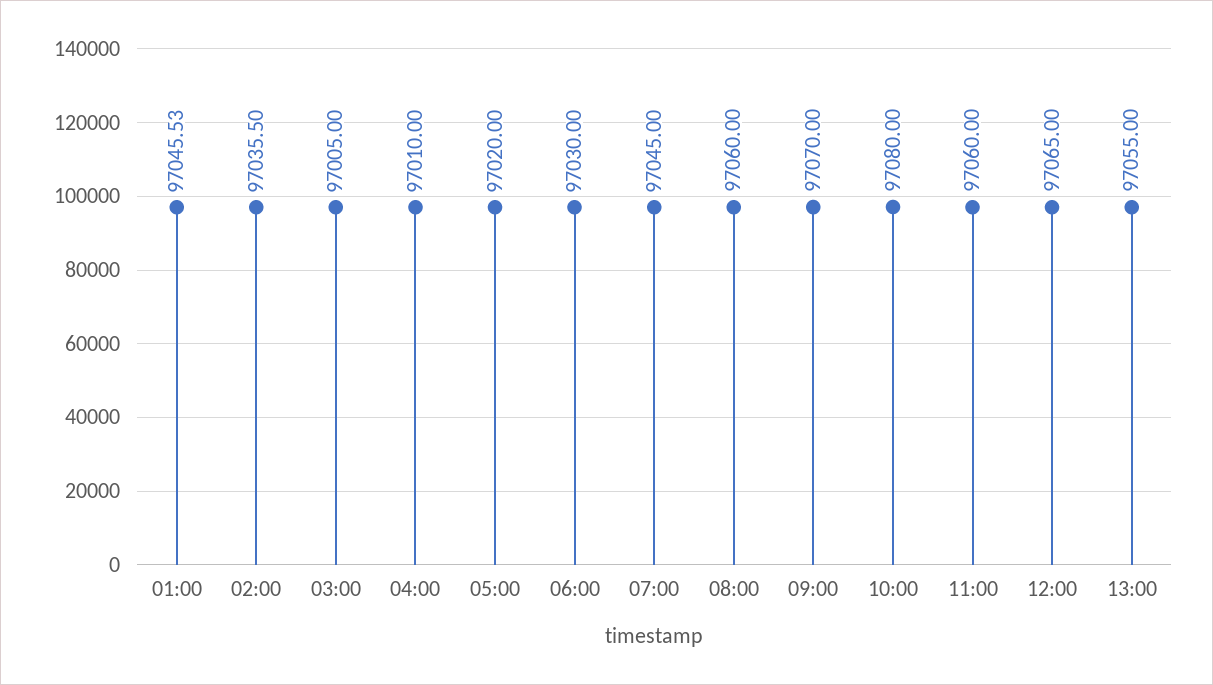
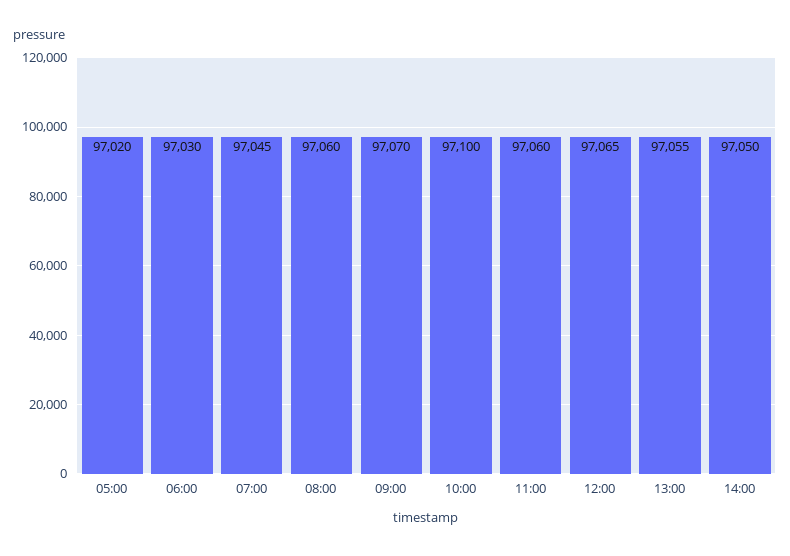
01:00: 97045.53 -> none
02:00: 97035.5 -> none
03:00: 97005 -> none
04:00: 97010 -> none
10:00: 97080 -> 97100
14:00: none -> 97050

